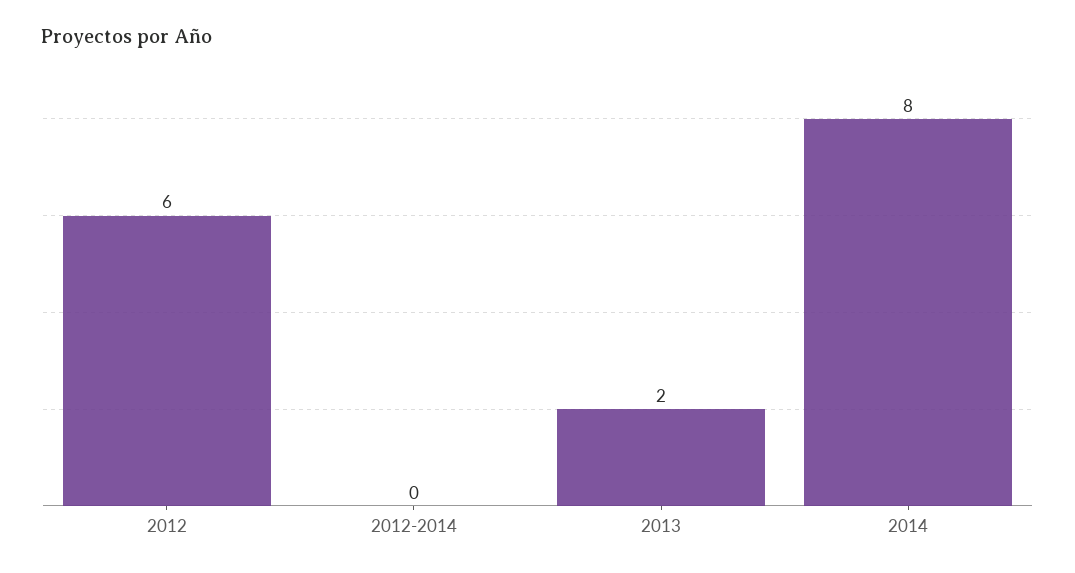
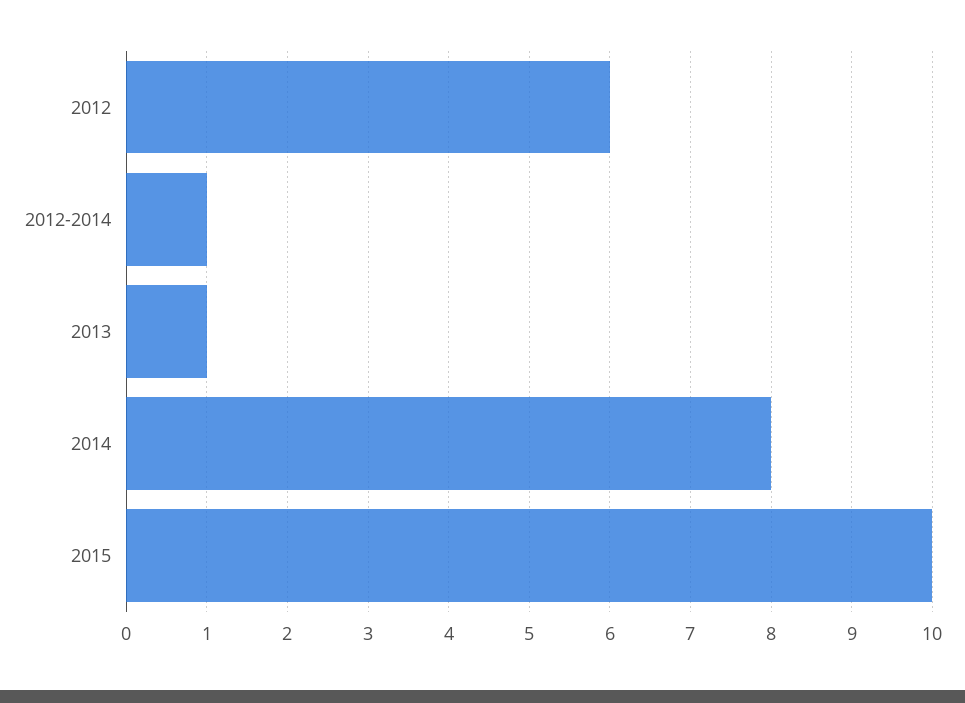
2012-2014: 0 -> 1
2013: 2 -> 1
2015: none -> 10

